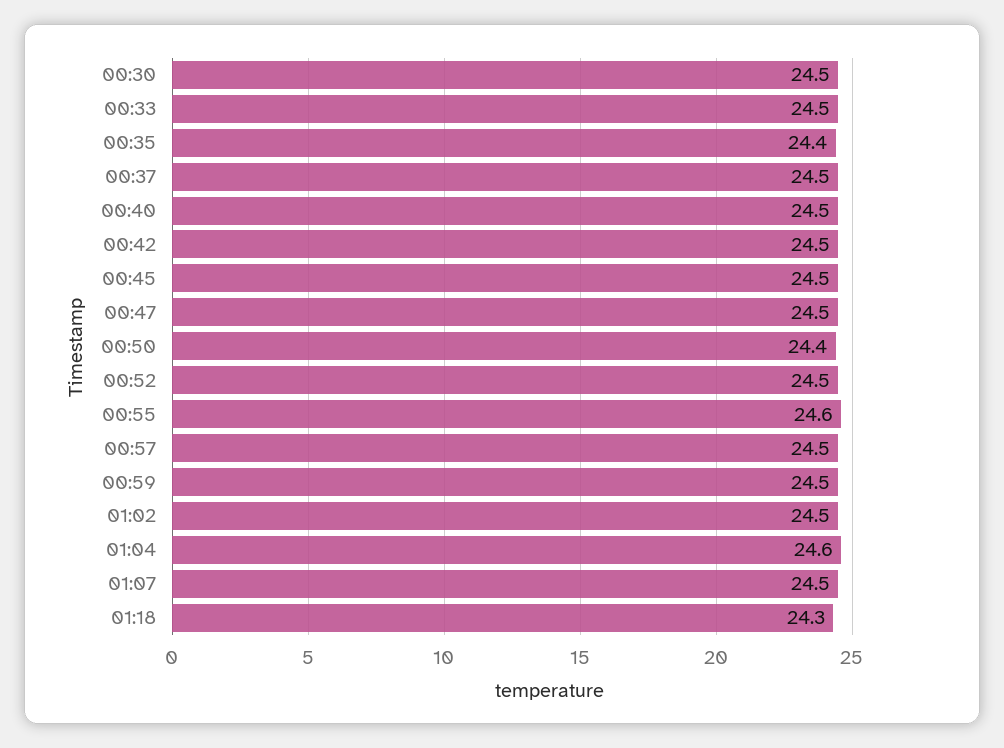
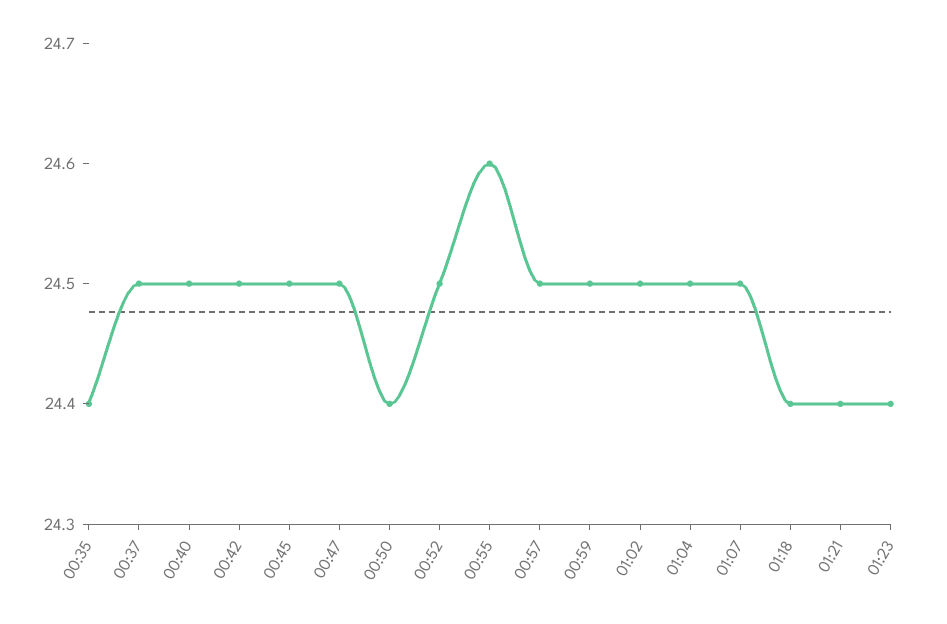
00:30: 24.5 -> none
00:33: 24.5 -> none
01:04: 24.6 -> 24.5
01:18: 24.3 -> 24.4
01:21: none -> 24.4
01:23: none -> 24.4

